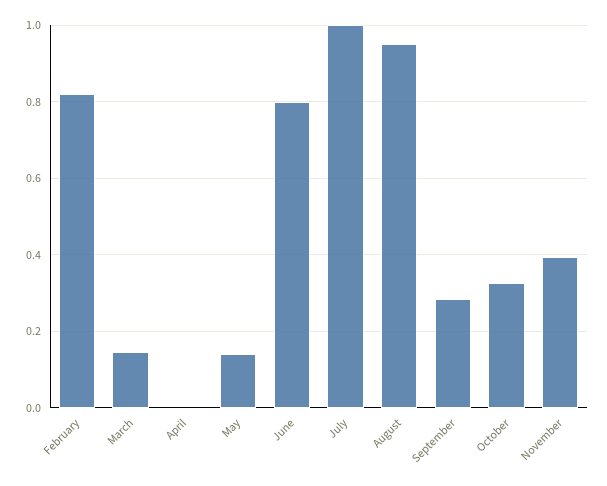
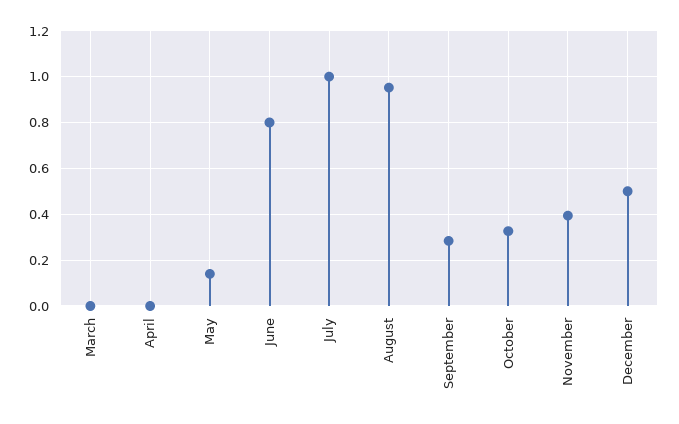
February: 0.82 -> none
March: 0.14 -> 0
December: none -> 0.5

